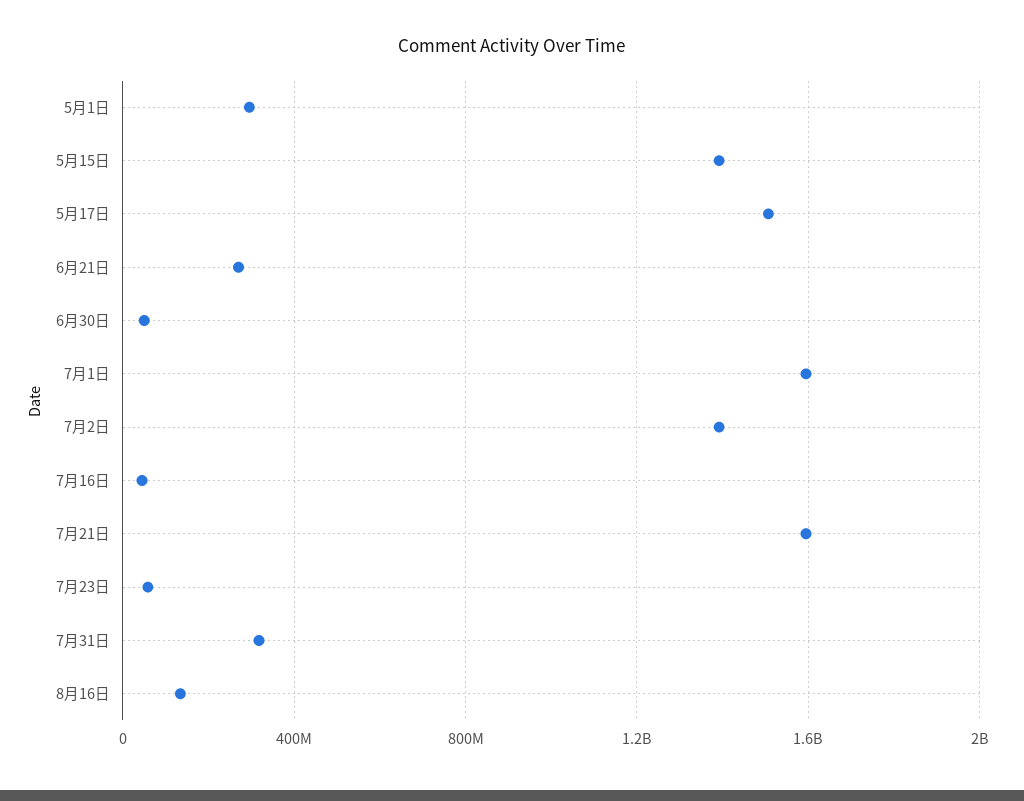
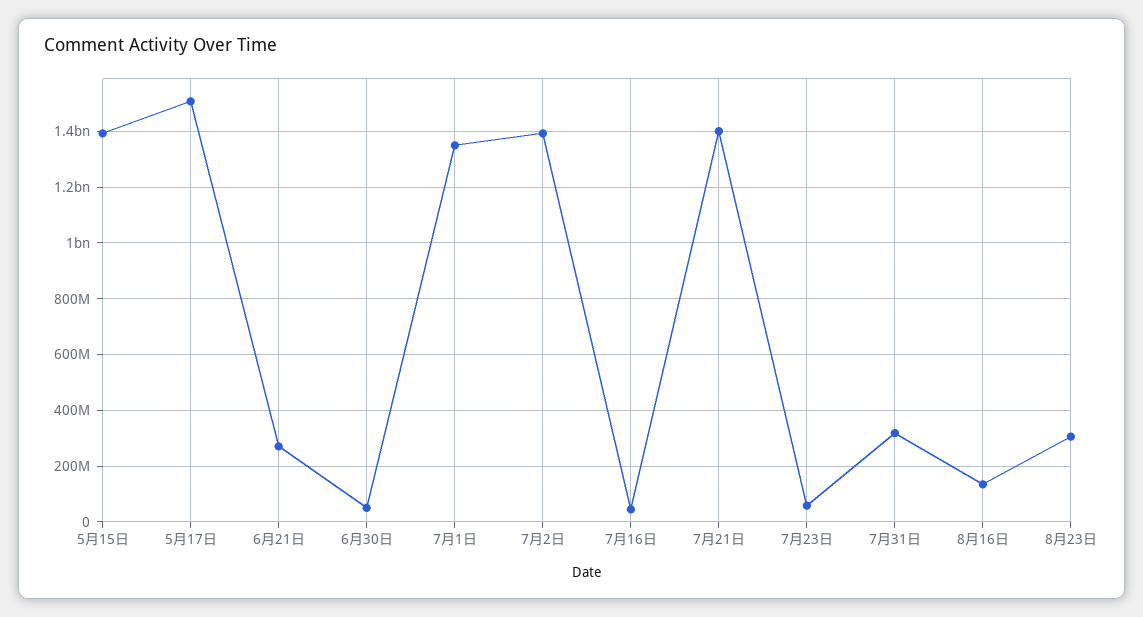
5月1日: 300000000 -> none
7月1日: 1600000000 -> 1350000000
7月21日: 1600000000 -> 1400000000
8月23日: none -> 300000000

